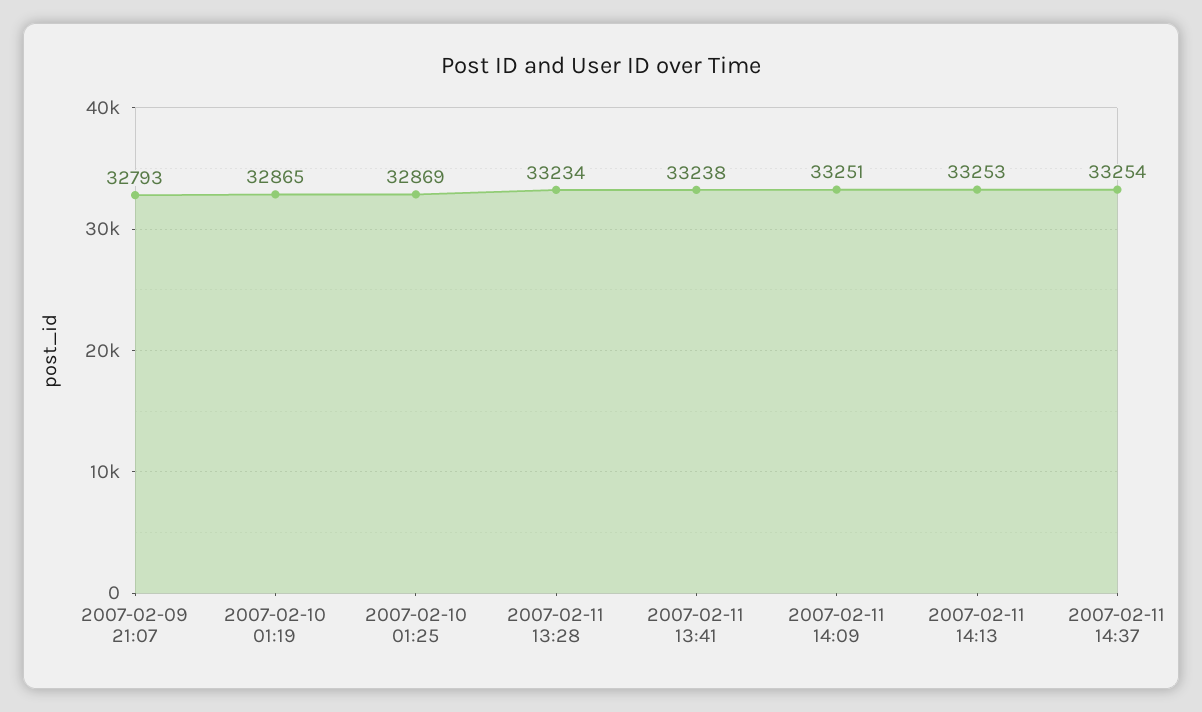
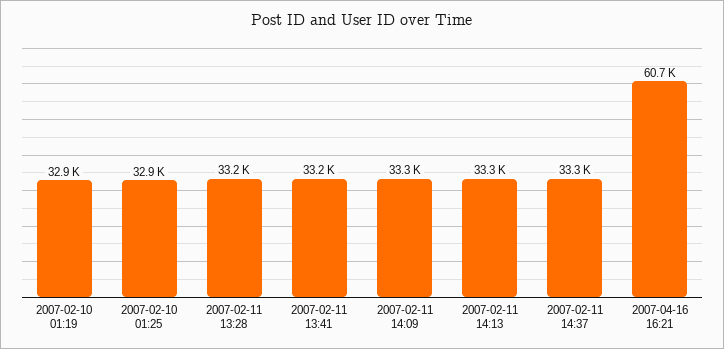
2007-02-09 21:07: 32793 -> none
2007-04-16 16:21: none -> 60700

